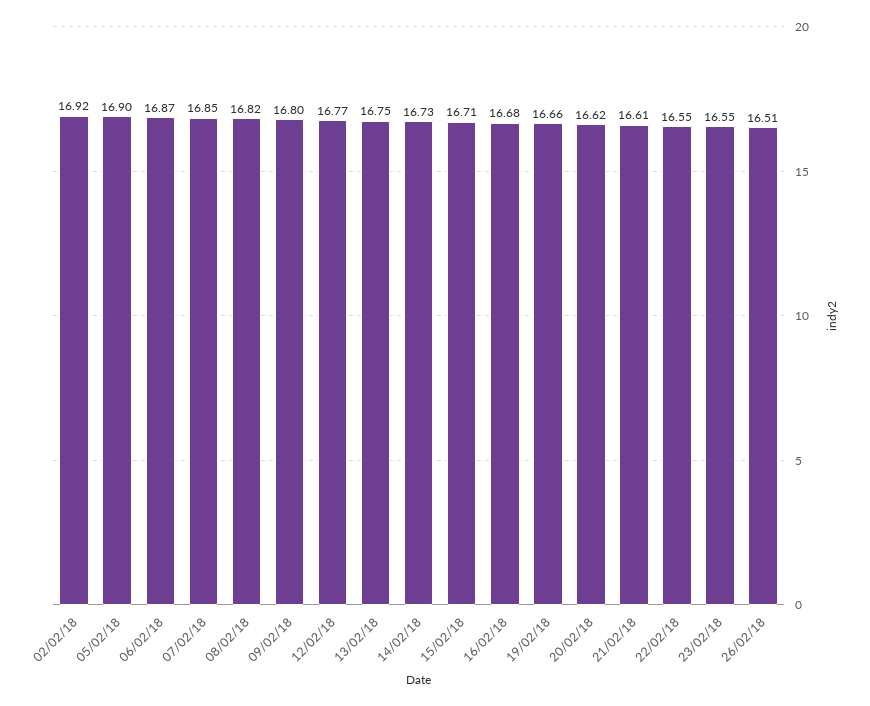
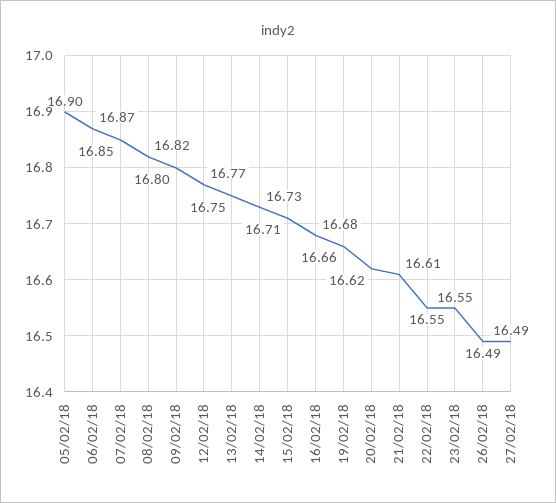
02/02/18: 16.92 -> none
26/02/18: 16.51 -> 16.49
27/02/18: none -> 16.49

